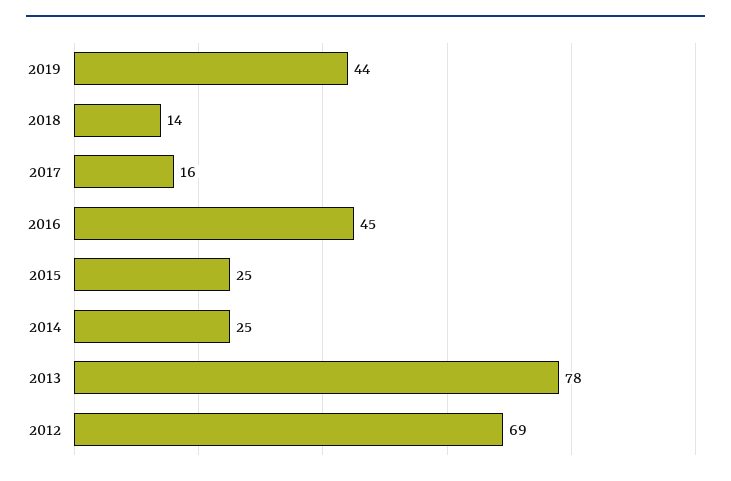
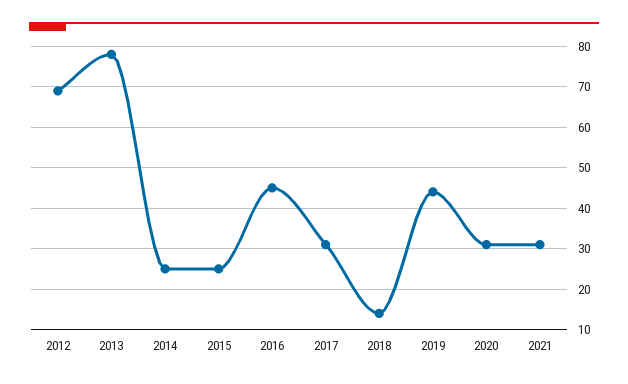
2017: 16 -> 30
2020: none -> 30
2021: none -> 30

